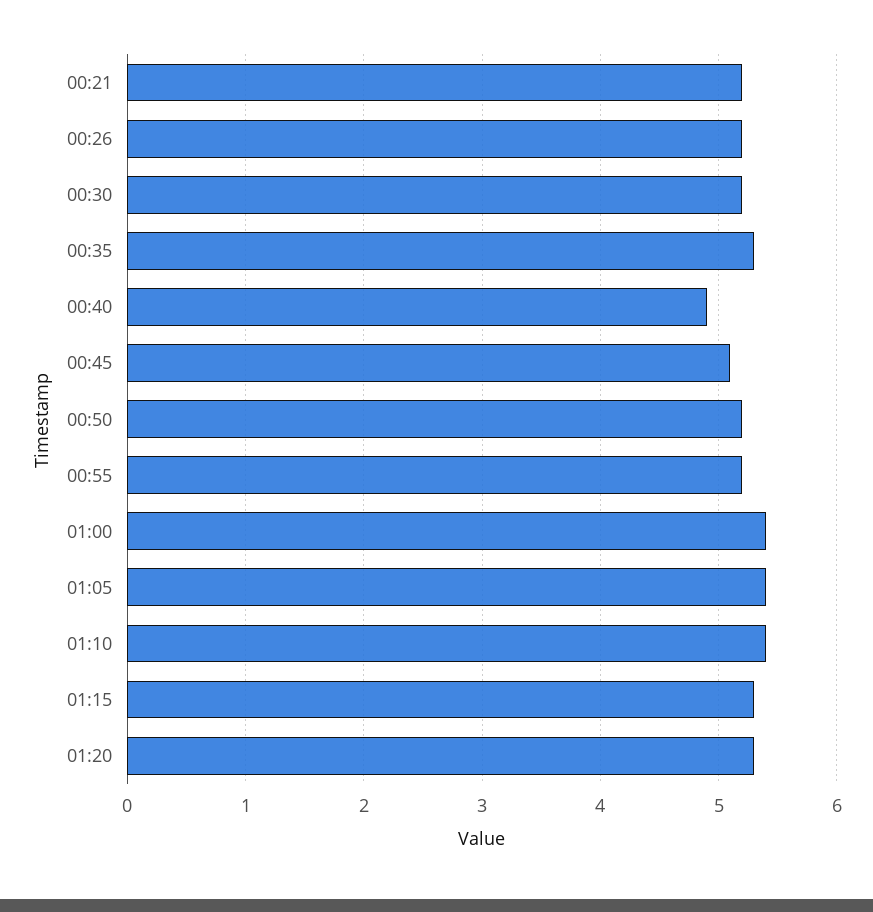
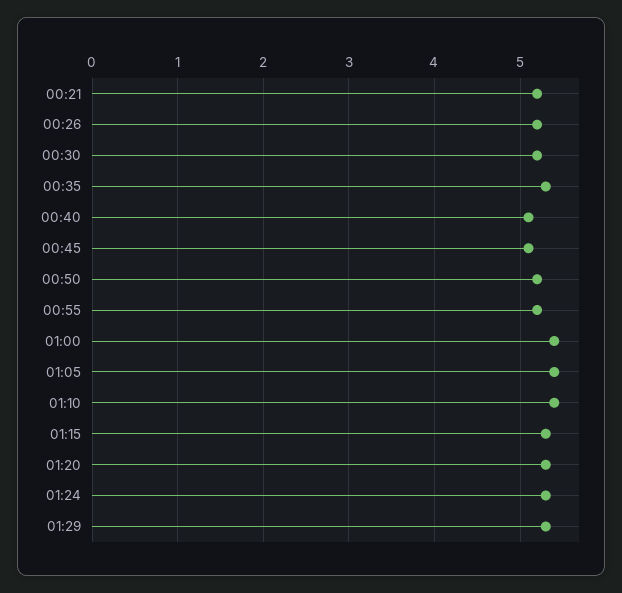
00:40: 4.9 -> 5.1
01:24: none -> 5.3
01:29: none -> 5.3

